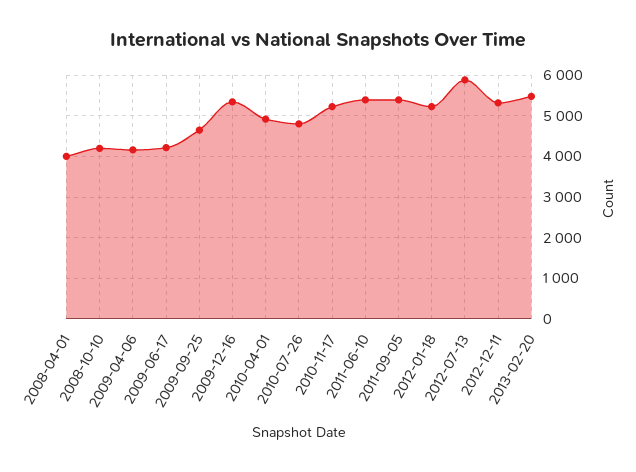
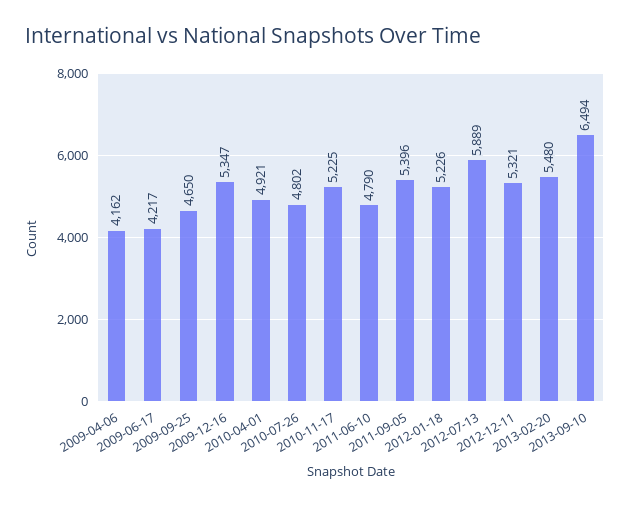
2008-04-01: 4000 -> none
2008-10-10: 4200 -> none
2011-06-10: 5400 -> 4790
2013-09-10: none -> 6494

